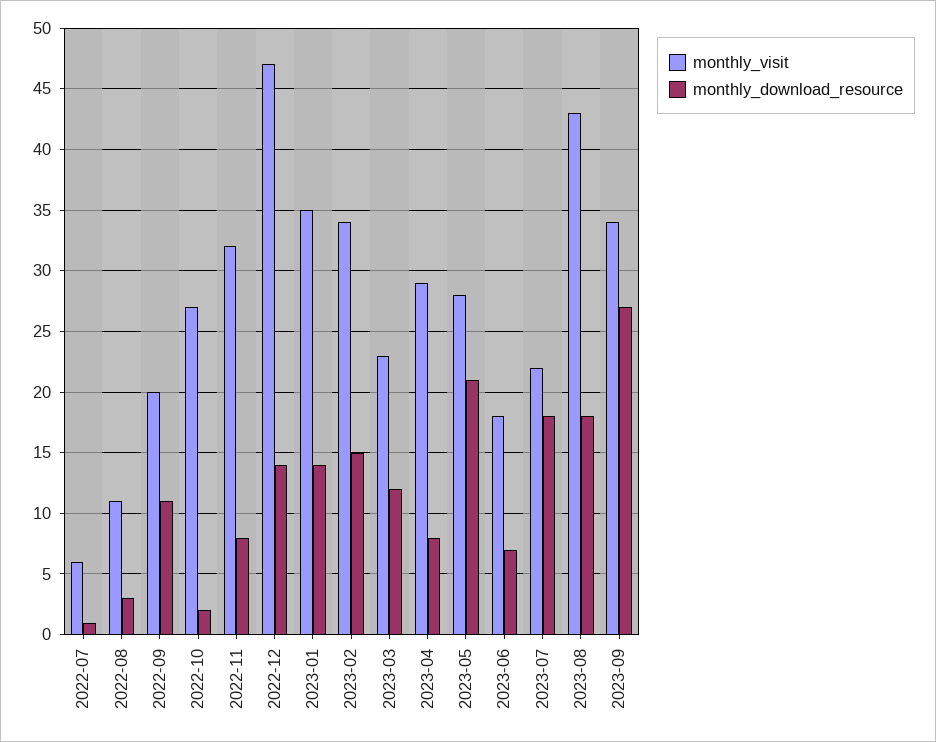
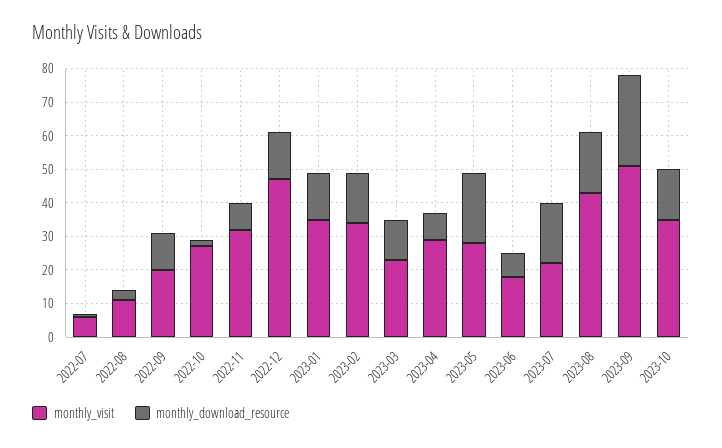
monthly_visit, 2023-09: 34 -> 50
monthly_visit, 2023-10: none -> 35
monthly_download_resource, 2023-10: none -> 15

